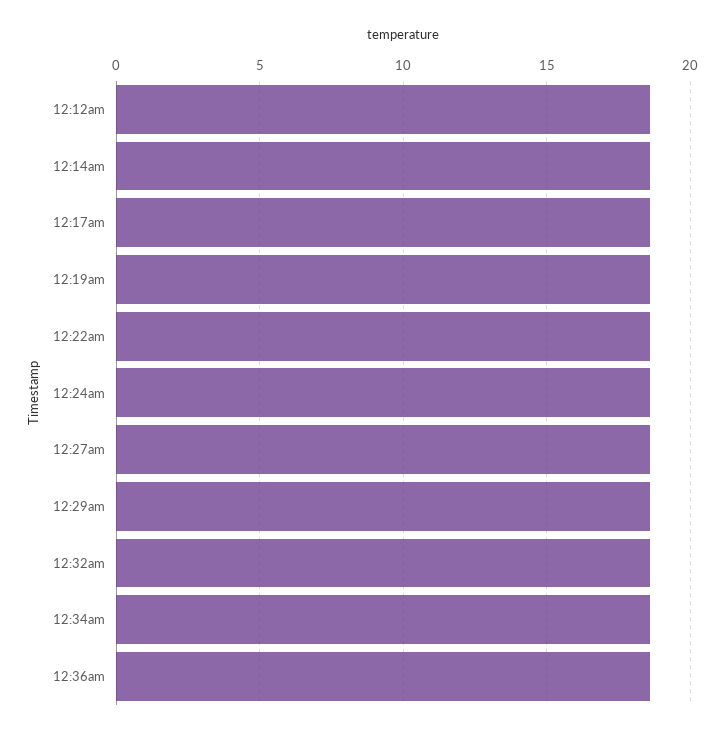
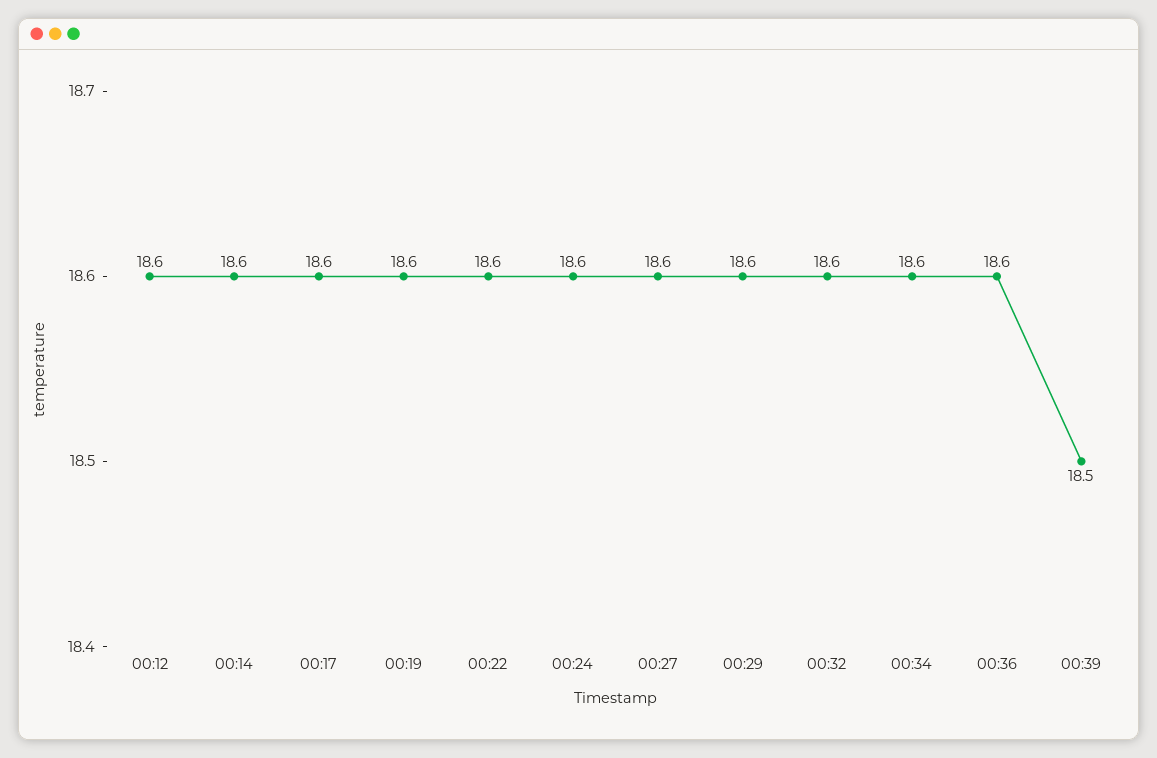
00:39: none -> 18.5

